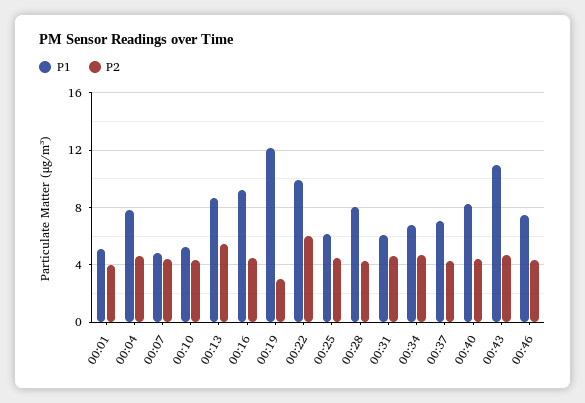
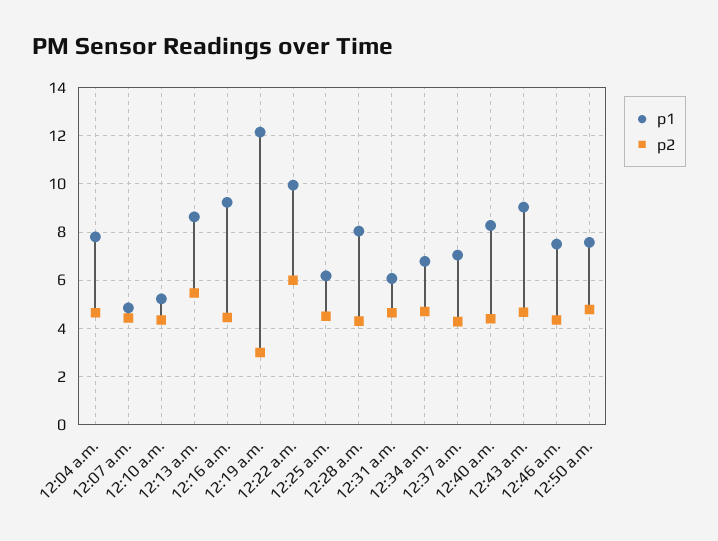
P1, 00:01: 5 -> none
P2, 00:01: 4 -> none
P1, 00:43: 11 -> 9
P1, 12:50 a.m.: none -> 7.5
P2, 12:50 a.m.: none -> 4.75

